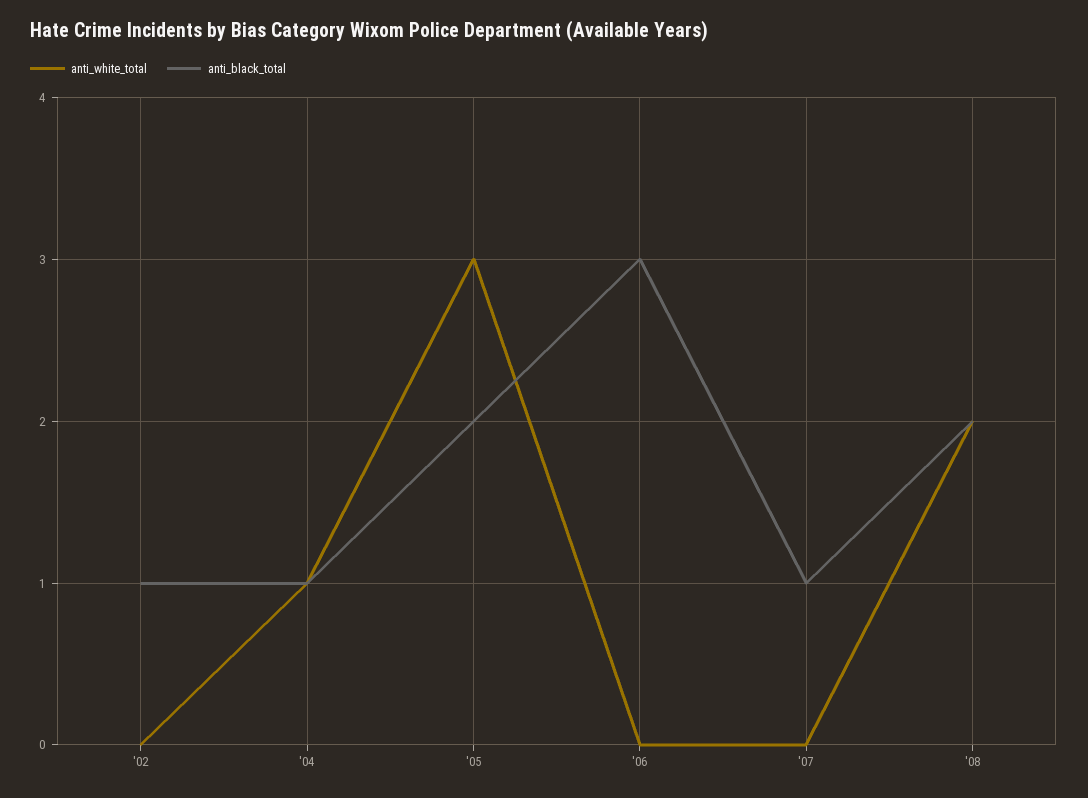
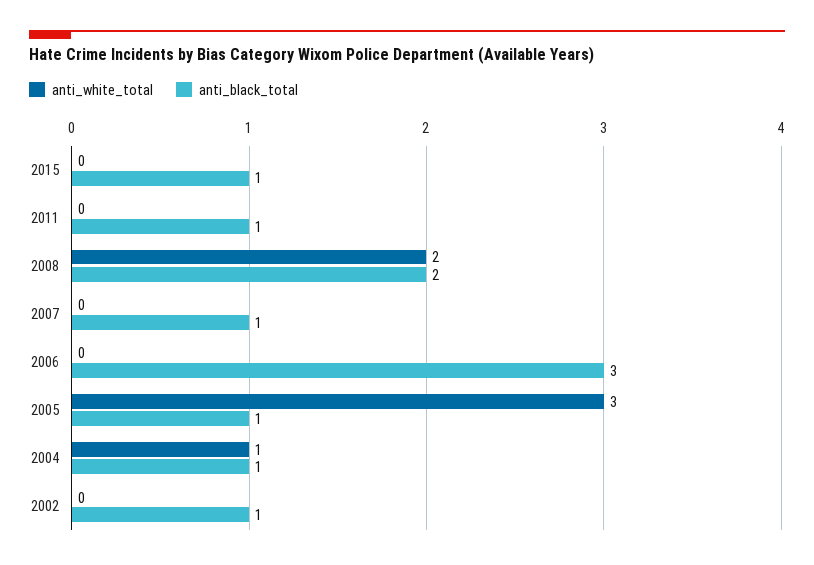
anti_black_total, '05: 2 -> 1
anti_white_total, 2015: none -> 0
anti_black_total, 2015: none -> 1
anti_white_total, 2011: none -> 0
anti_black_total, 2011: none -> 1

